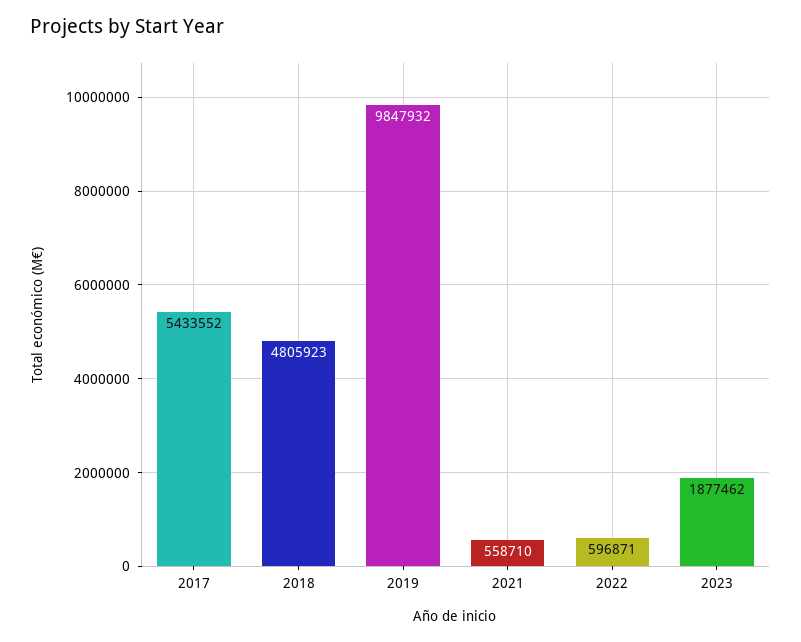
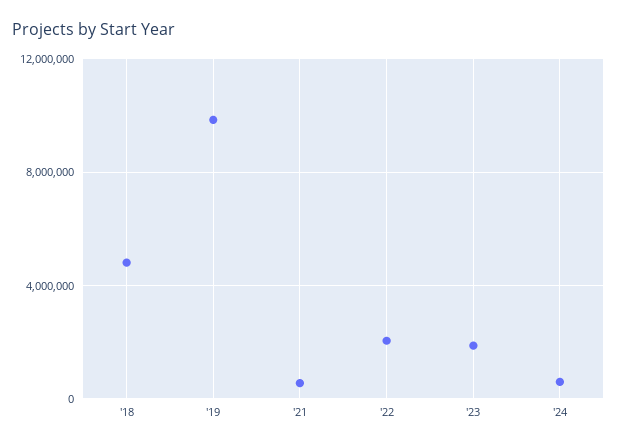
2017: 5433552 -> none
2022: 596871 -> 2000000
'24: none -> 500000

